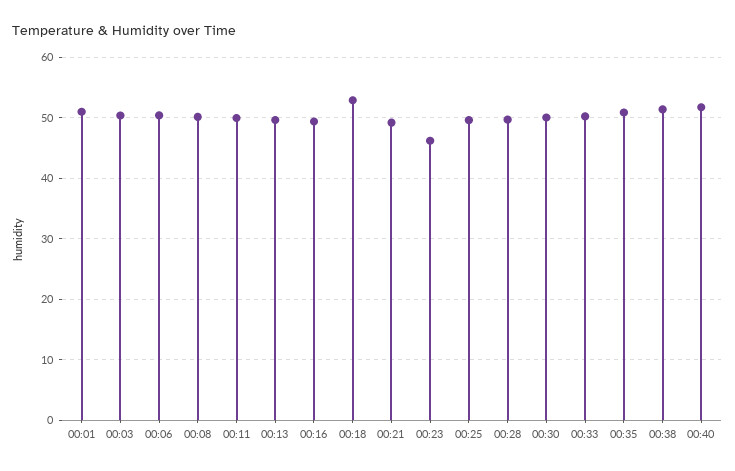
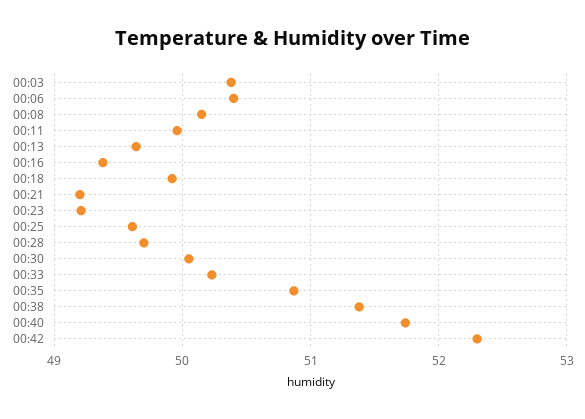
00:01: 51 -> none
00:18: 53 -> 49.9
00:23: 46 -> 49.2
00:42: none -> 52.3

